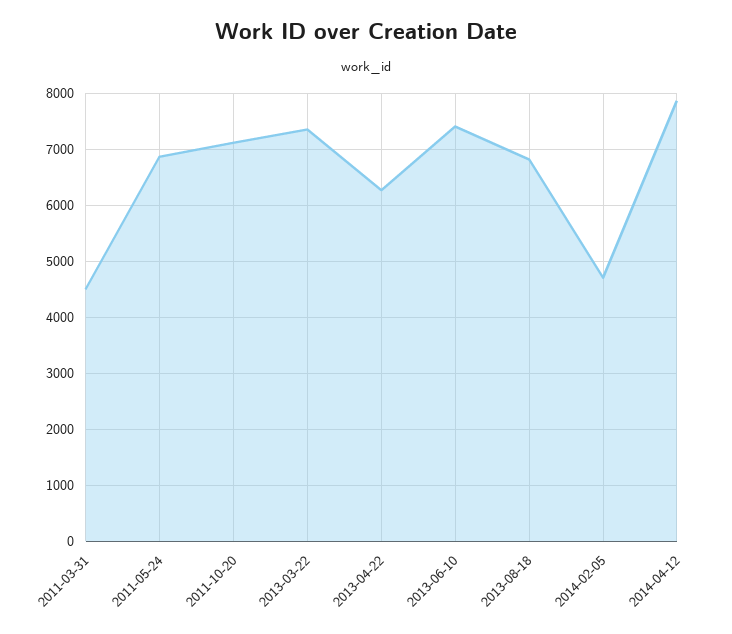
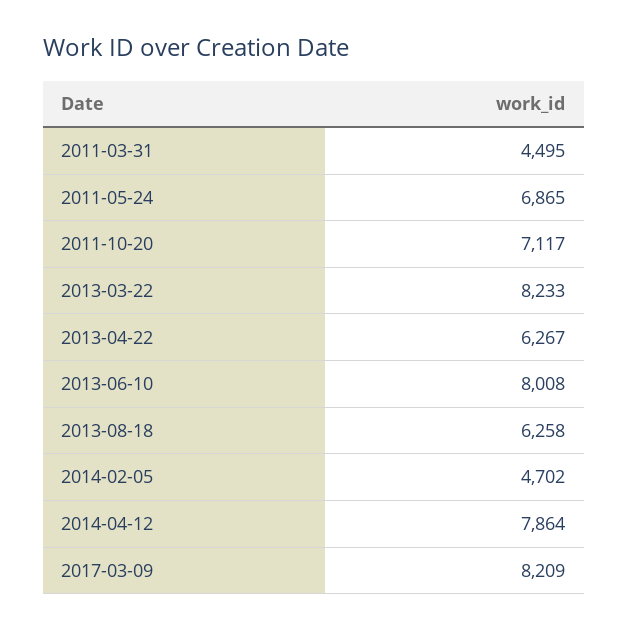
2013-03-22: 7400 -> 8233
2013-06-10: 7400 -> 8008
2013-08-18: 6800 -> 6258
2017-03-09: none -> 8209

